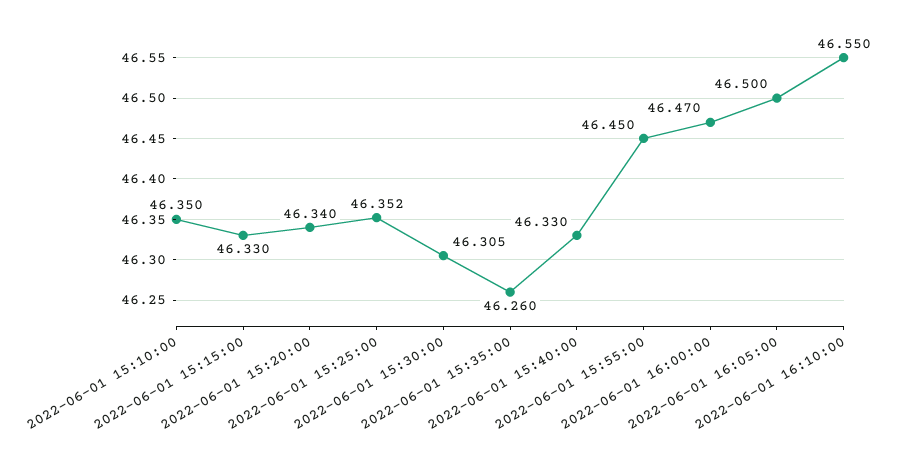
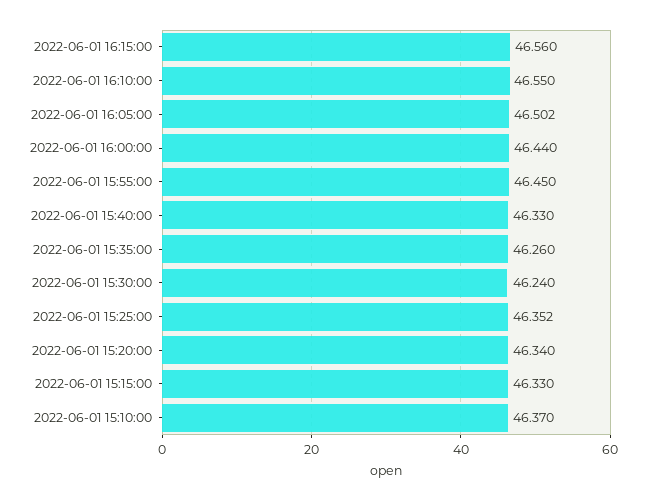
2022-06-01 15:10:00: 46.35 -> 46.37
2022-06-01 15:30:00: 46.305 -> 46.24
2022-06-01 16:00:00: 46.47 -> 46.44
2022-06-01 16:05:00: 46.5 -> 46.502
2022-06-01 16:15:00: none -> 46.56

